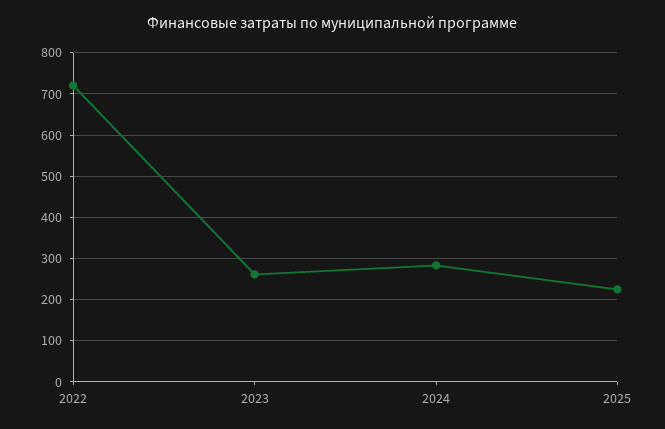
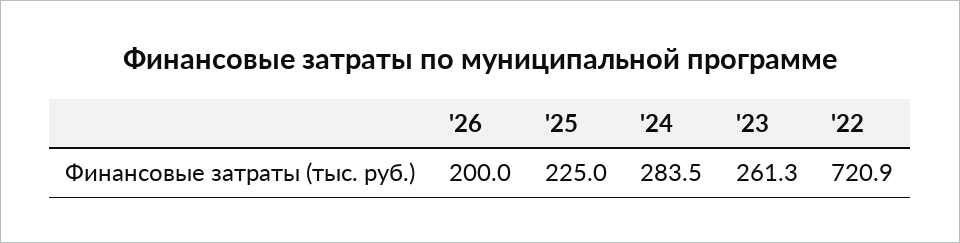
'26: none -> 200

